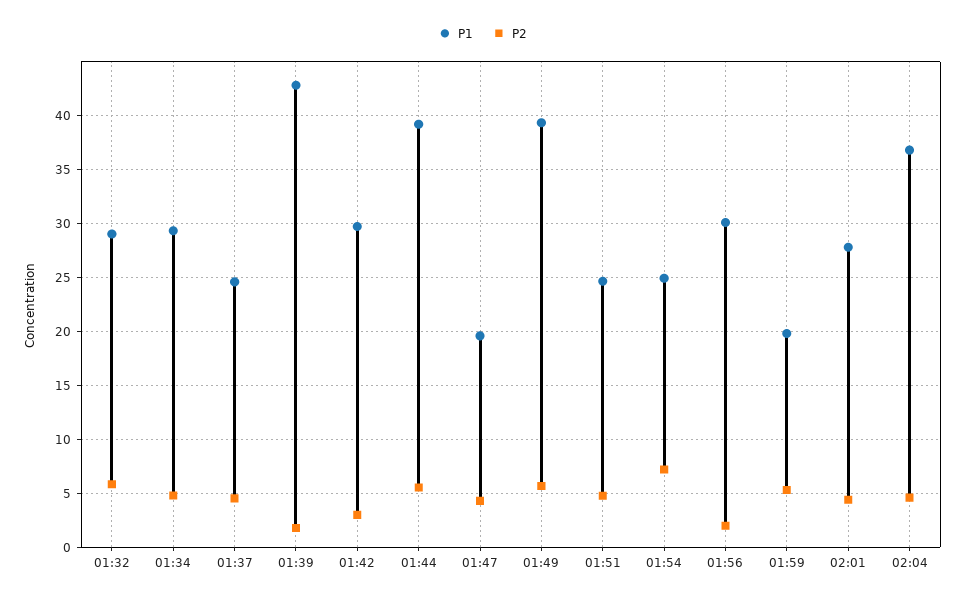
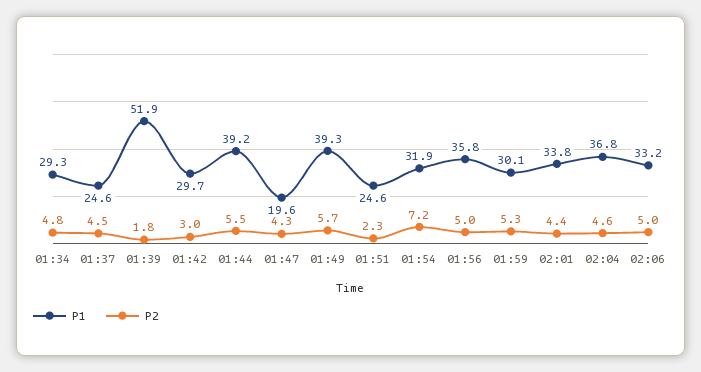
P1, 01:32: 29 -> none
P2, 01:32: 6 -> none
P1, 01:39: 43 -> 51.9
P2, 01:51: 5 -> 2.3
P1, 01:54: 25 -> 31.9
P1, 01:56: 30 -> 35.8
P2, 01:56: 2 -> 5
P1, 01:59: 20 -> 30.1
P1, 02:01: 28 -> 33.8
P1, 02:06: none -> 33.2
P2, 02:06: none -> 5

